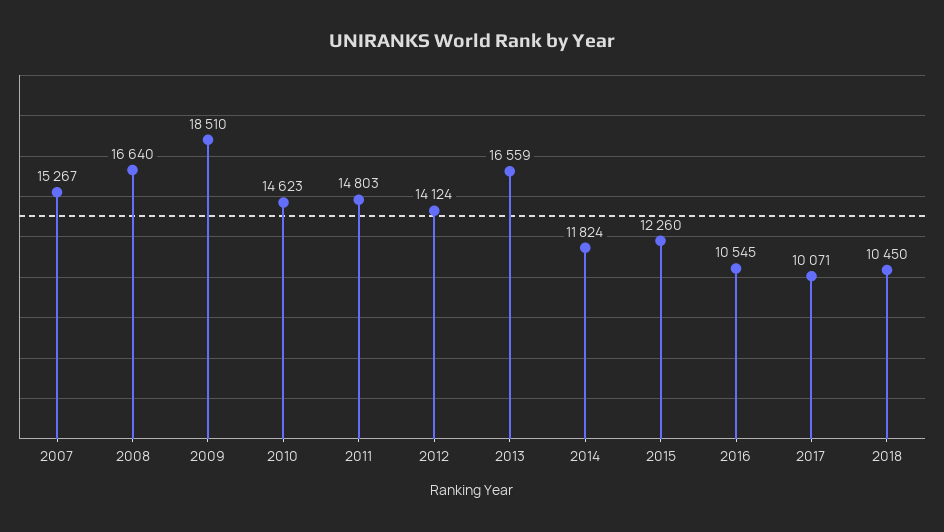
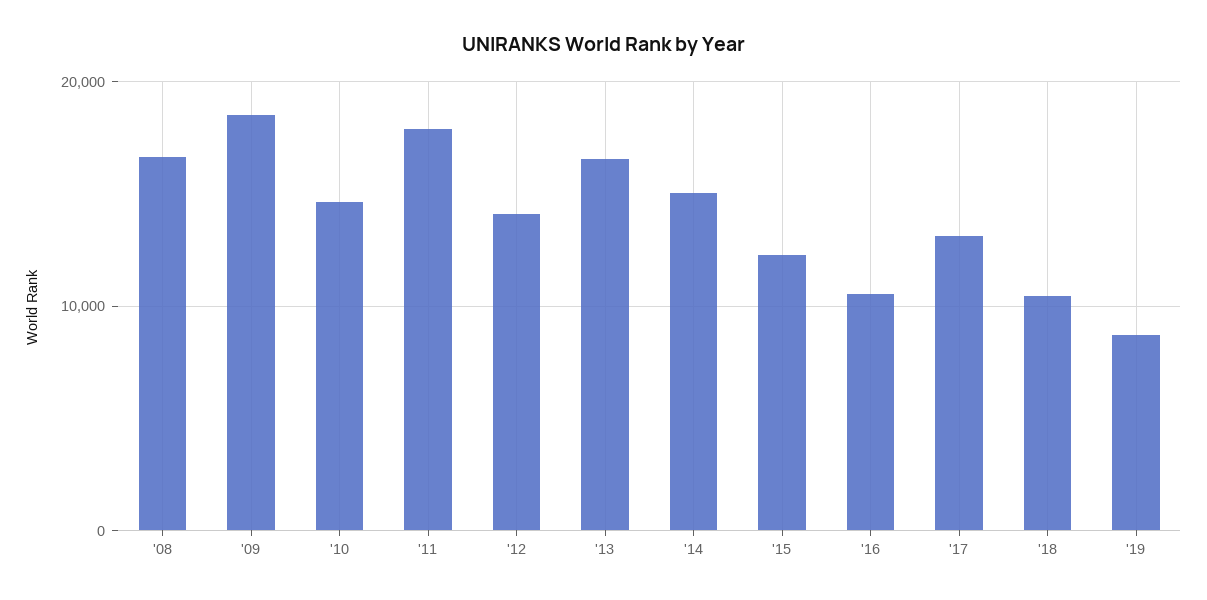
2007: 15267 -> none
2011: 14803 -> 18000
2014: 11824 -> 15000
2017: 10071 -> 13000
'19: none -> 9000

